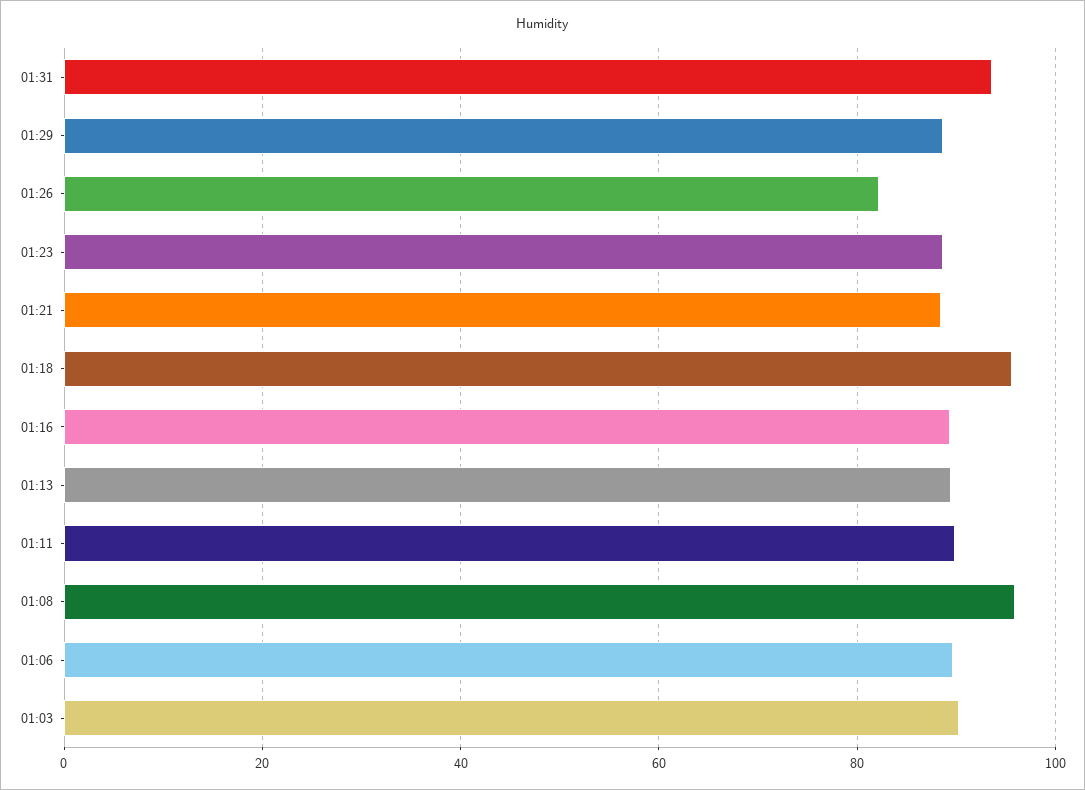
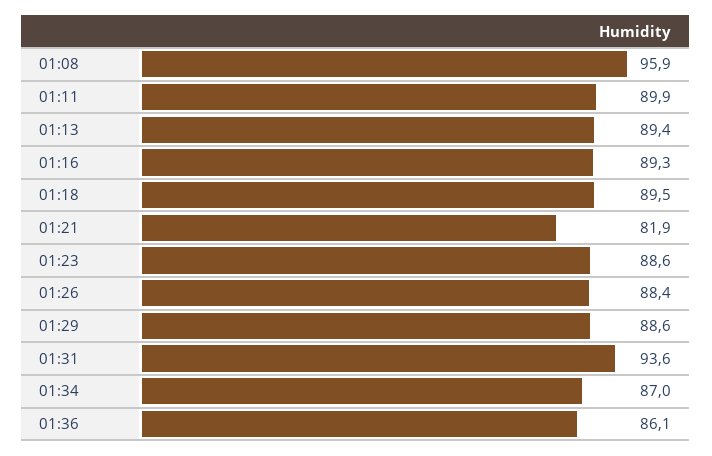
01:26: 82 -> 88.4
01:21: 88 -> 81.9
01:18: 96 -> 89.5
01:06: 90 -> none
01:03: 90 -> none
01:34: none -> 87
01:36: none -> 86.1

